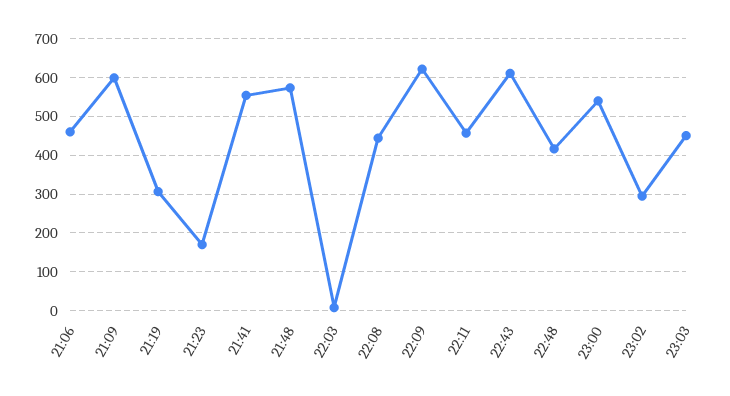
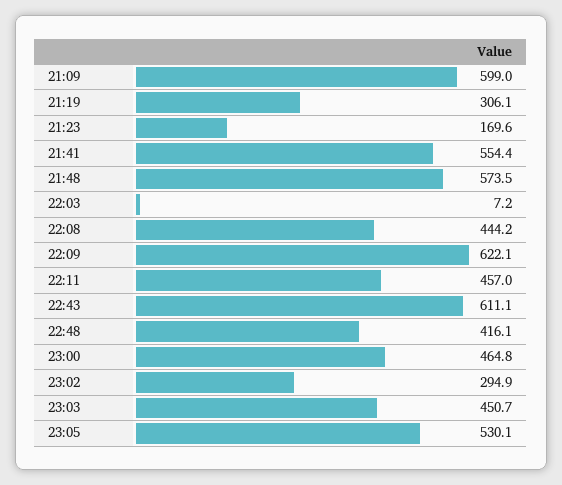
21:06: 460 -> none
23:00: 540 -> 464.8
23:05: none -> 530.1

